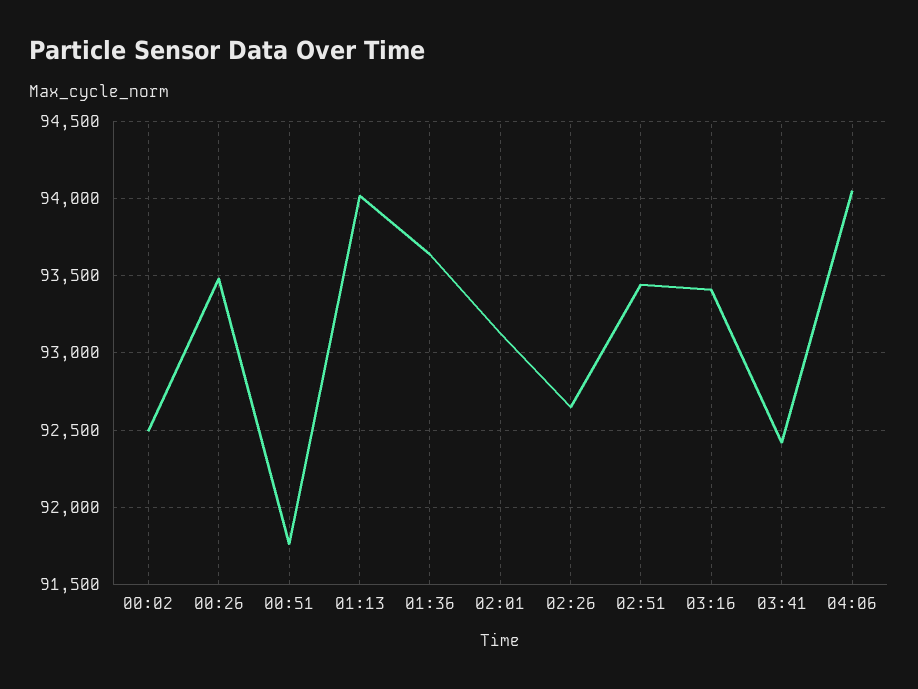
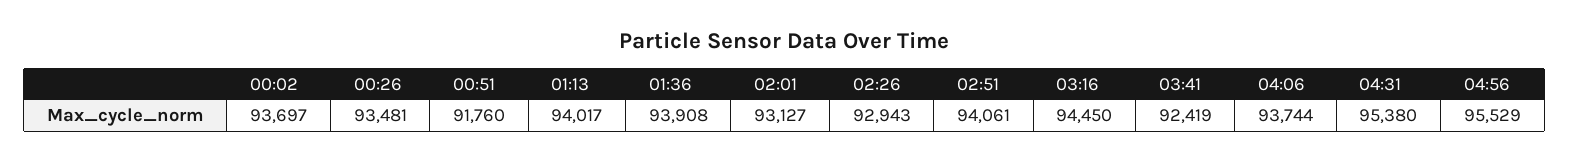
00:02: 92500 -> 93697
01:36: 93650 -> 93908
02:26: 92650 -> 92943
02:51: 93450 -> 94061
03:16: 93400 -> 94450
04:06: 94050 -> 93744
04:31: none -> 95380
04:56: none -> 95529

